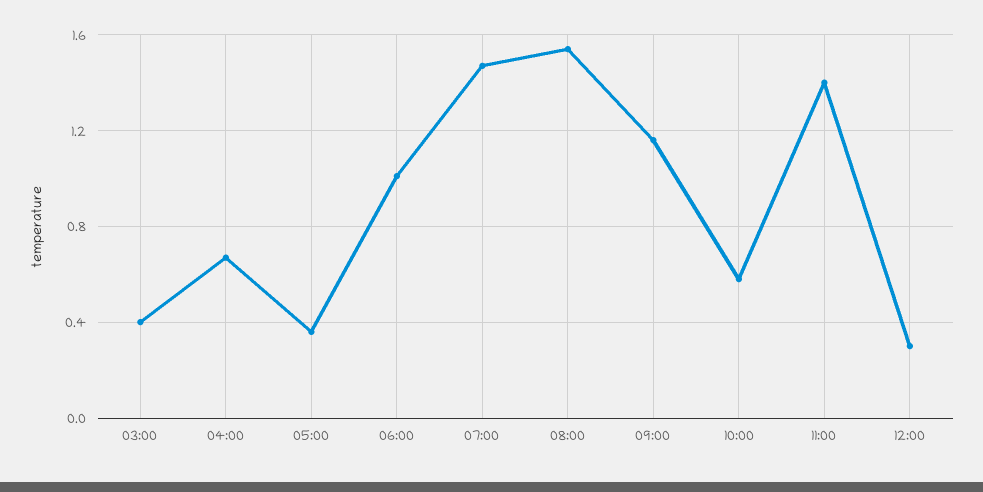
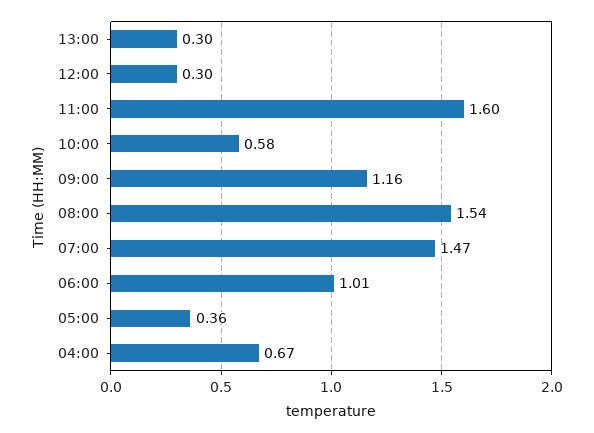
03:00: 0.4 -> none
11:00: 1.4 -> 1.6
13:00: none -> 0.3

